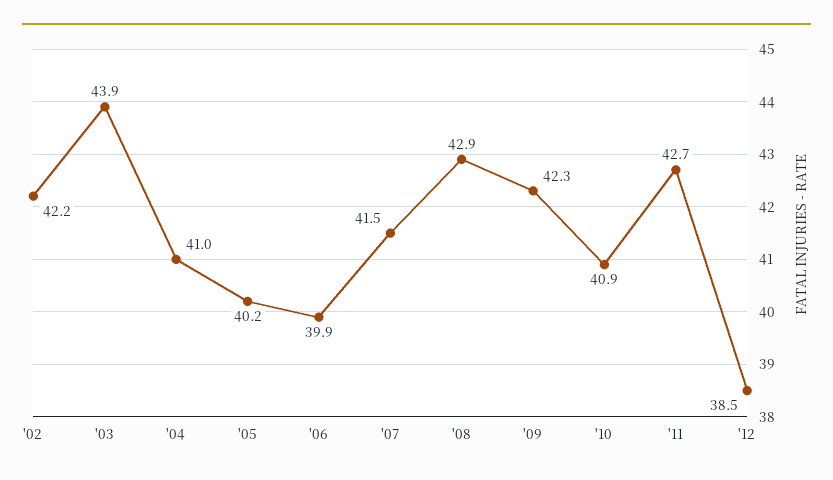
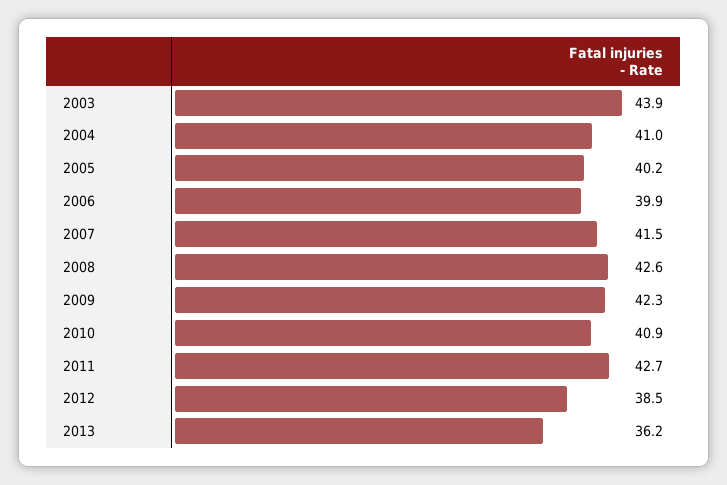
'02: 42.2 -> none
'08: 42.9 -> 42.6
2013: none -> 36.2

